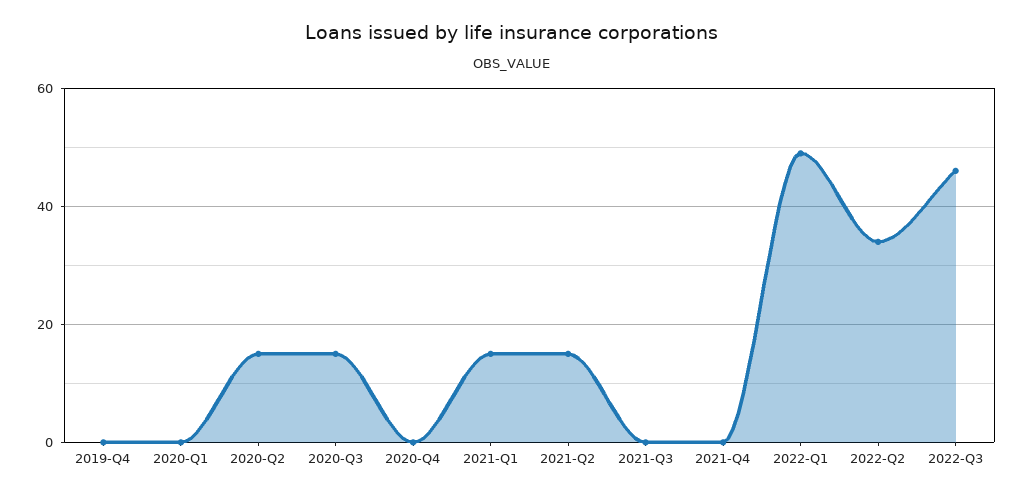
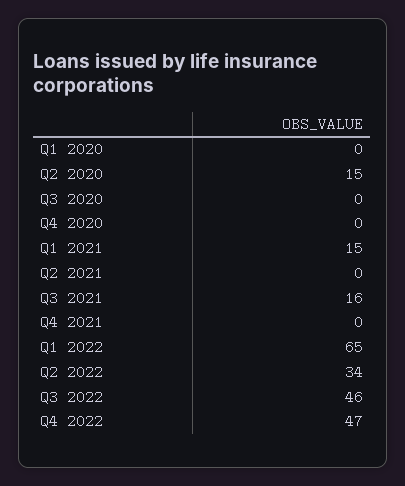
2019-Q4: 0 -> none
2020-Q3: 15 -> 0
2021-Q2: 15 -> 0
2021-Q3: 0 -> 16
2022-Q1: 50 -> 65
Q4 2022: none -> 47

